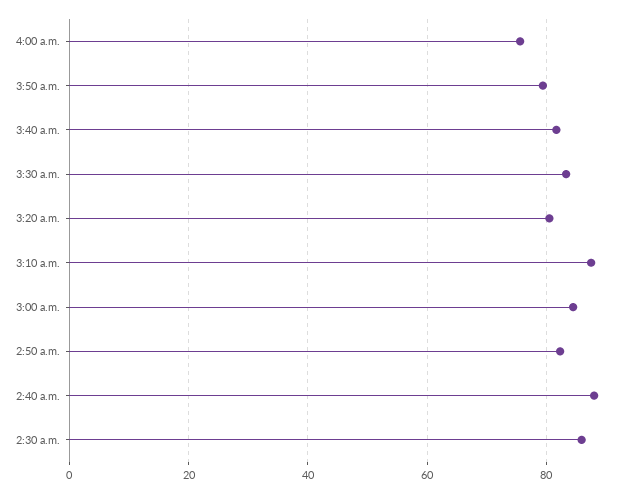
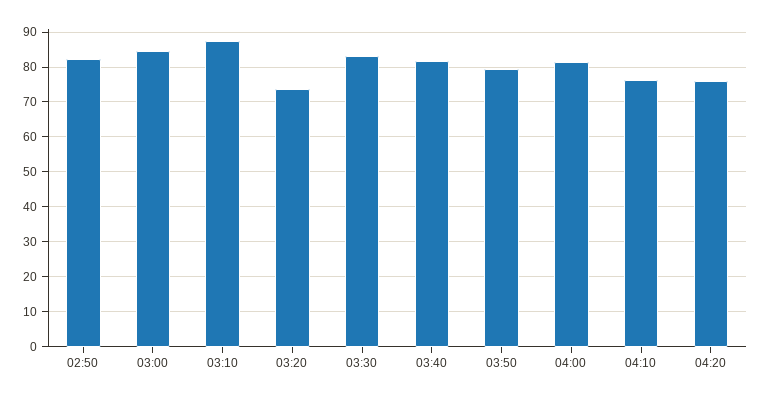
4:00 a.m.: 76 -> 82
3:20 a.m.: 80 -> 74
2:40 a.m.: 88 -> none
2:30 a.m.: 86 -> none
04:10: none -> 76
04:20: none -> 76

